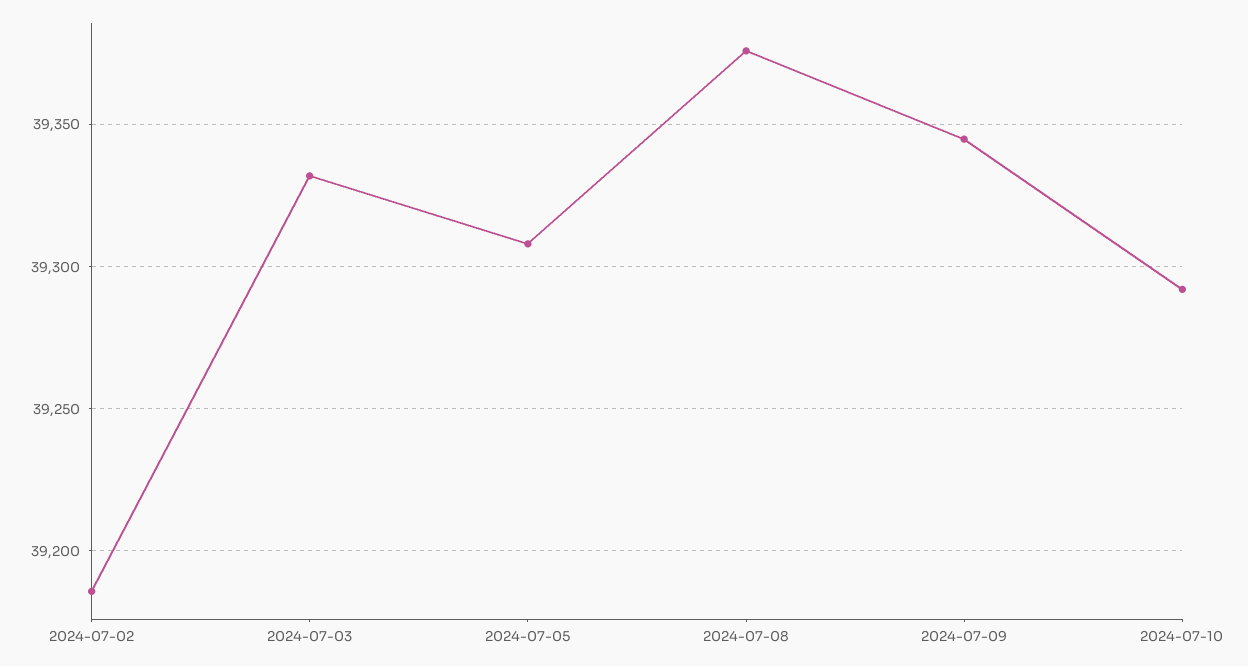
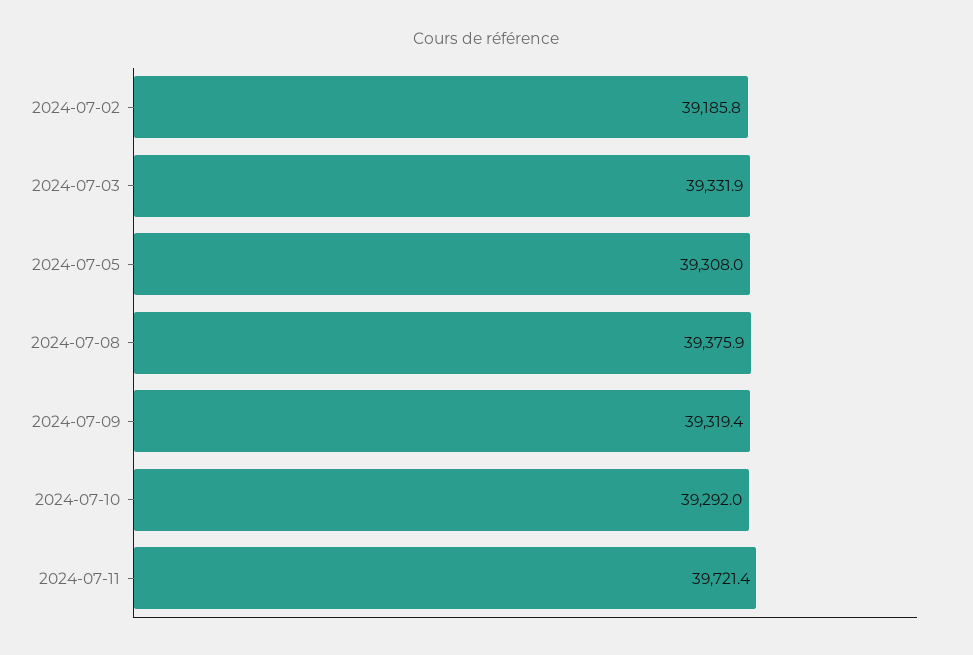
2024-07-09: 39345 -> 39319.4
2024-07-11: none -> 39721.4

